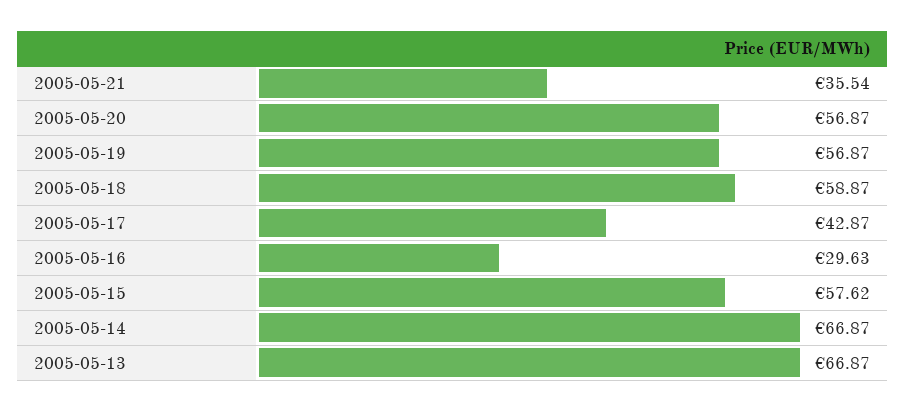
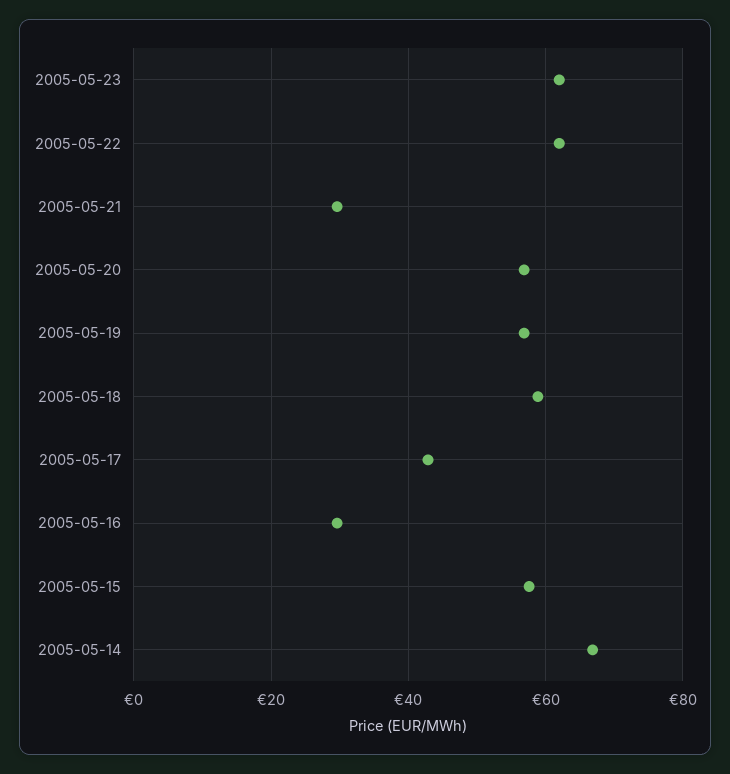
2005-05-21: 35.54 -> 30
2005-05-13: 66.87 -> none
2005-05-23: none -> 62
2005-05-22: none -> 62

